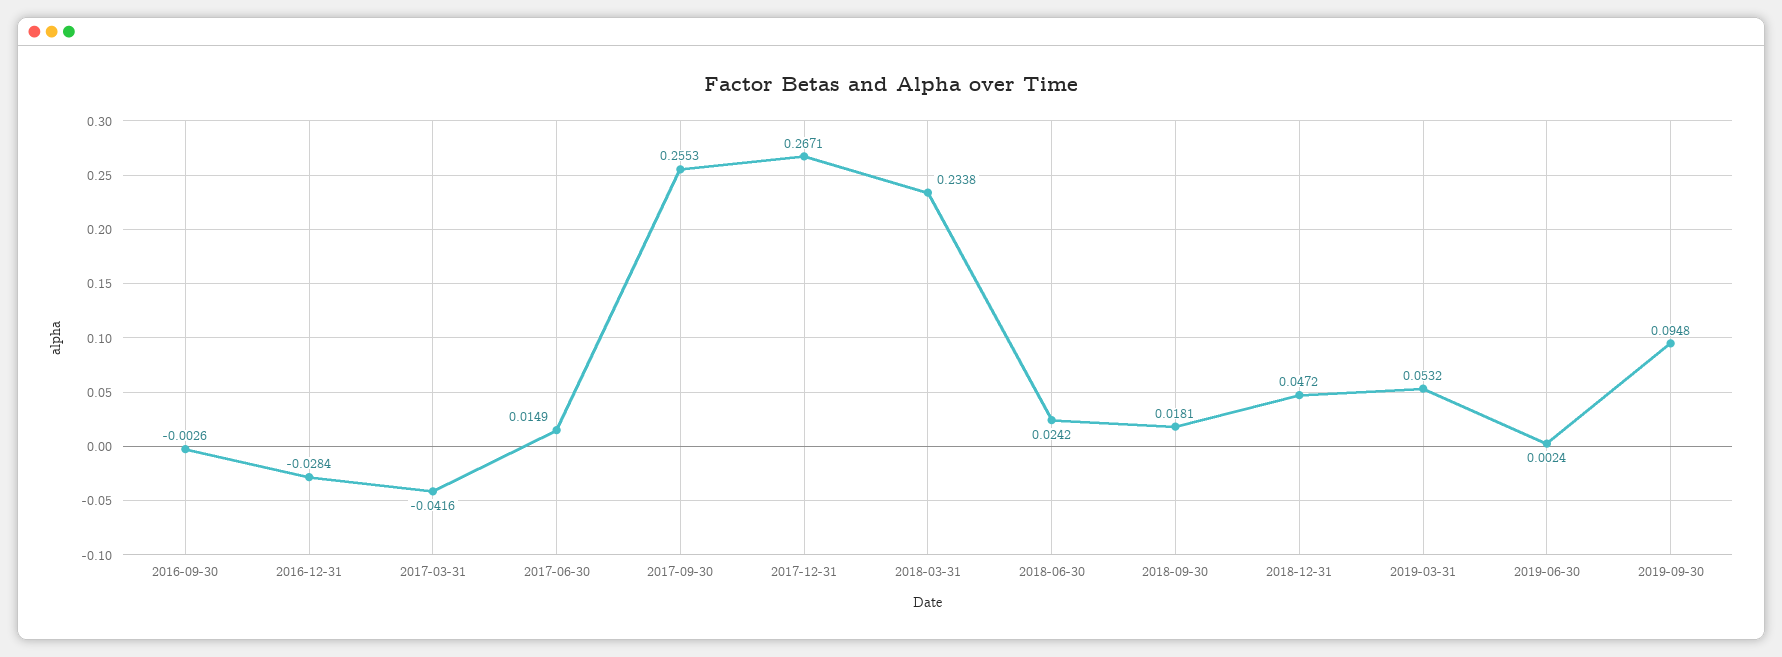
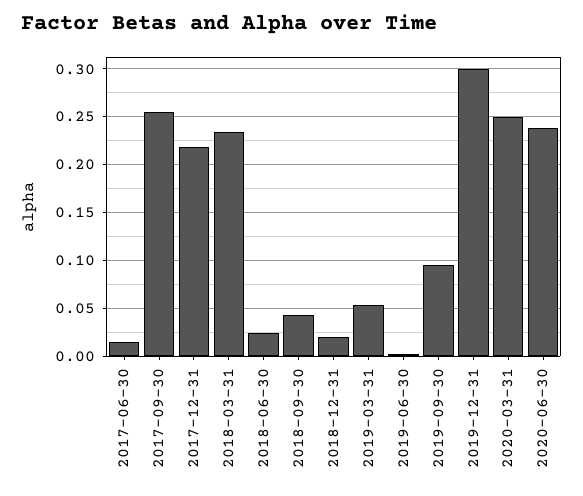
2016-09-30: -0.0026 -> none
2016-12-31: -0.0284 -> none
2017-03-31: -0.0416 -> none
2017-12-31: 0.2671 -> 0.22
2018-09-30: 0.0181 -> 0.04
2018-12-31: 0.0472 -> 0.02
2019-12-31: none -> 0.3
2020-03-31: none -> 0.25
2020-06-30: none -> 0.24

